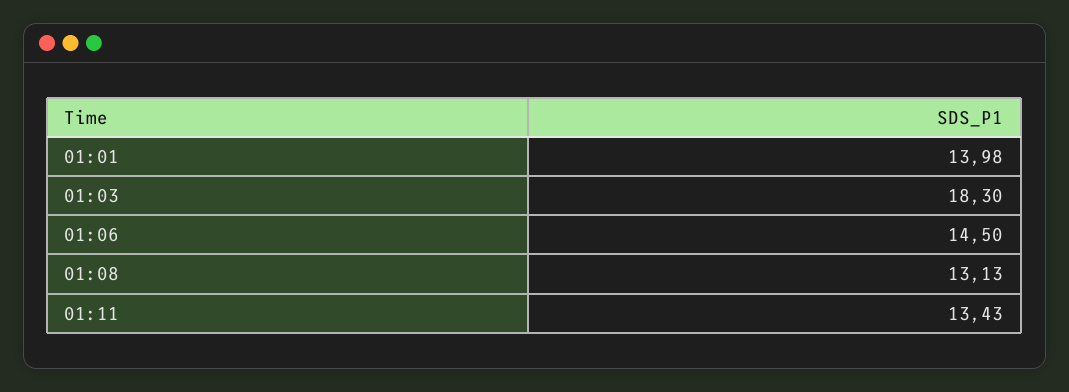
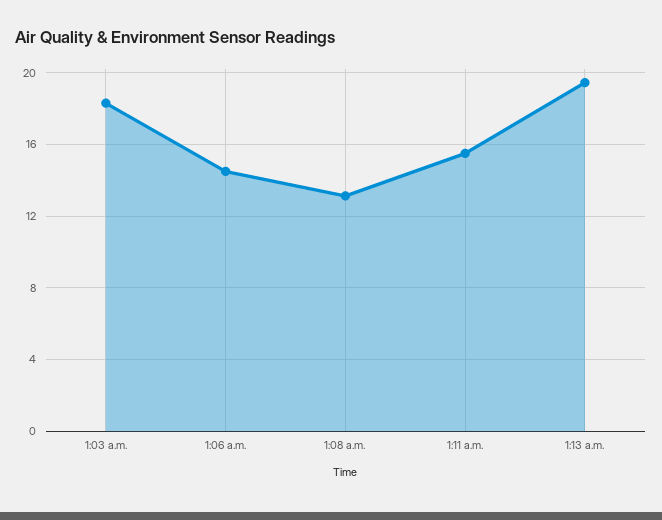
01:01: 13.98 -> none
01:11: 13.43 -> 15.5
1:13 a.m.: none -> 19.5

